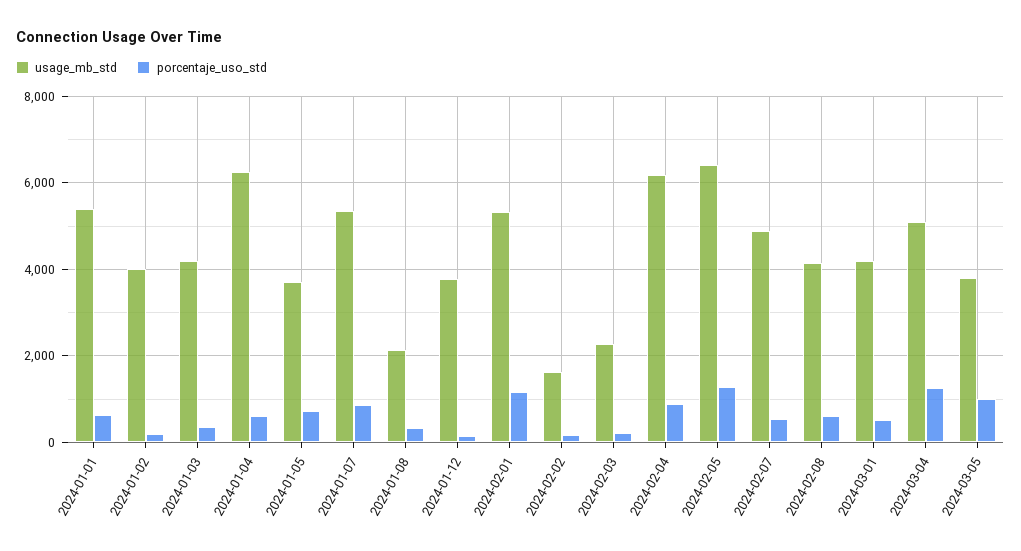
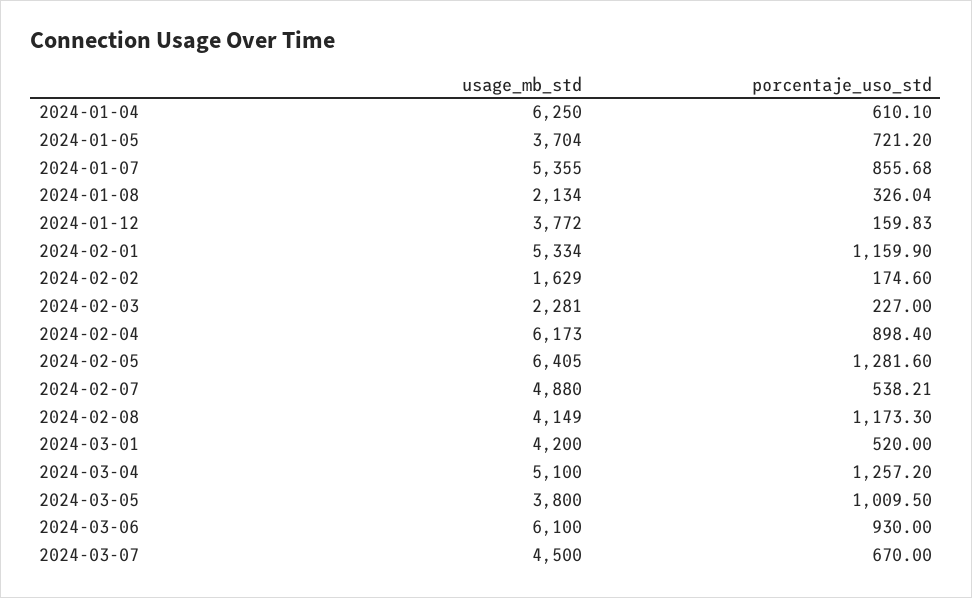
usage_mb_std, 2024-01-01: 5400 -> none
porcentaje_uso_std, 2024-01-01: 600 -> none
usage_mb_std, 2024-01-02: 4000 -> none
porcentaje_uso_std, 2024-01-02: 200 -> none
usage_mb_std, 2024-01-03: 4200 -> none
porcentaje_uso_std, 2024-01-03: 400 -> none
porcentaje_uso_std, 2024-02-08: 600 -> 1173.3
usage_mb_std, 2024-03-06: none -> 6100
porcentaje_uso_std, 2024-03-06: none -> 930
usage_mb_std, 2024-03-07: none -> 4500
porcentaje_uso_std, 2024-03-07: none -> 670

